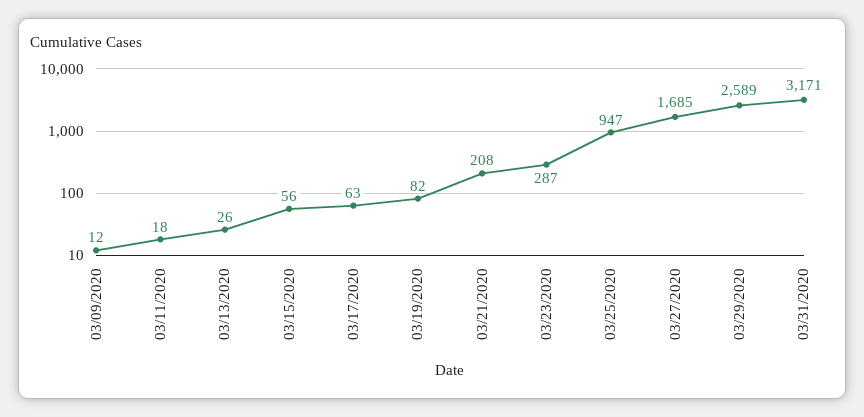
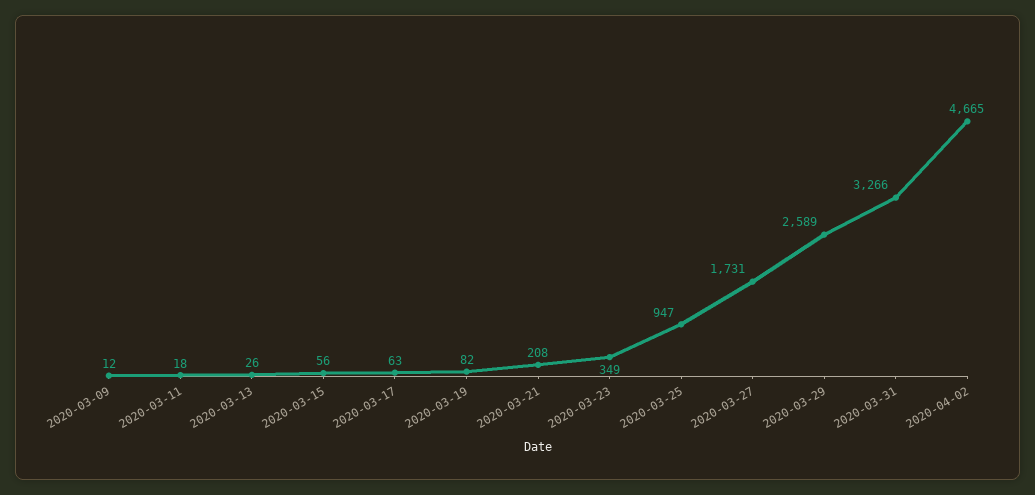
03/23/2020: 287 -> 349
03/27/2020: 1685 -> 1731
03/31/2020: 3171 -> 3266
2020-04-02: none -> 4665

